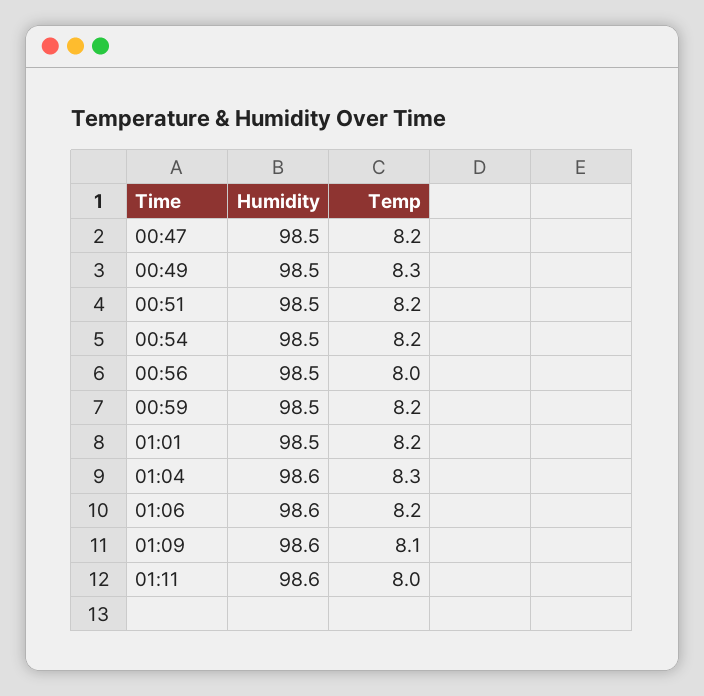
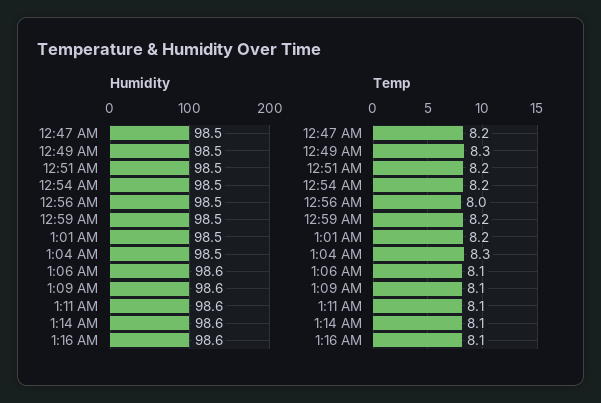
Humidity, 01:04: 98.6 -> 98.5
Temp, 01:06: 8.2 -> 8.1
Temp, 01:11: 8 -> 8.1
Humidity, 1:14 AM: none -> 98.6
Humidity, 1:16 AM: none -> 98.6
Temp, 1:14 AM: none -> 8.1
Temp, 1:16 AM: none -> 8.1

